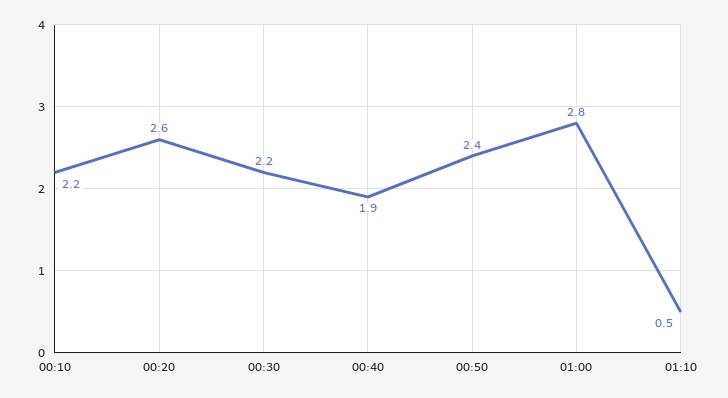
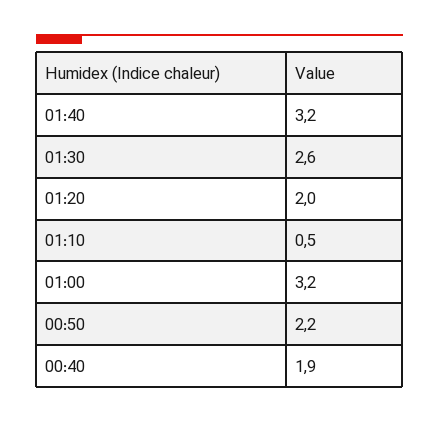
00:10: 2.2 -> none
00:20: 2.6 -> none
00:30: 2.2 -> none
00:50: 2.4 -> 2.2
01:00: 2.8 -> 3.2
01:40: none -> 3.2
01:30: none -> 2.6
01:20: none -> 2

